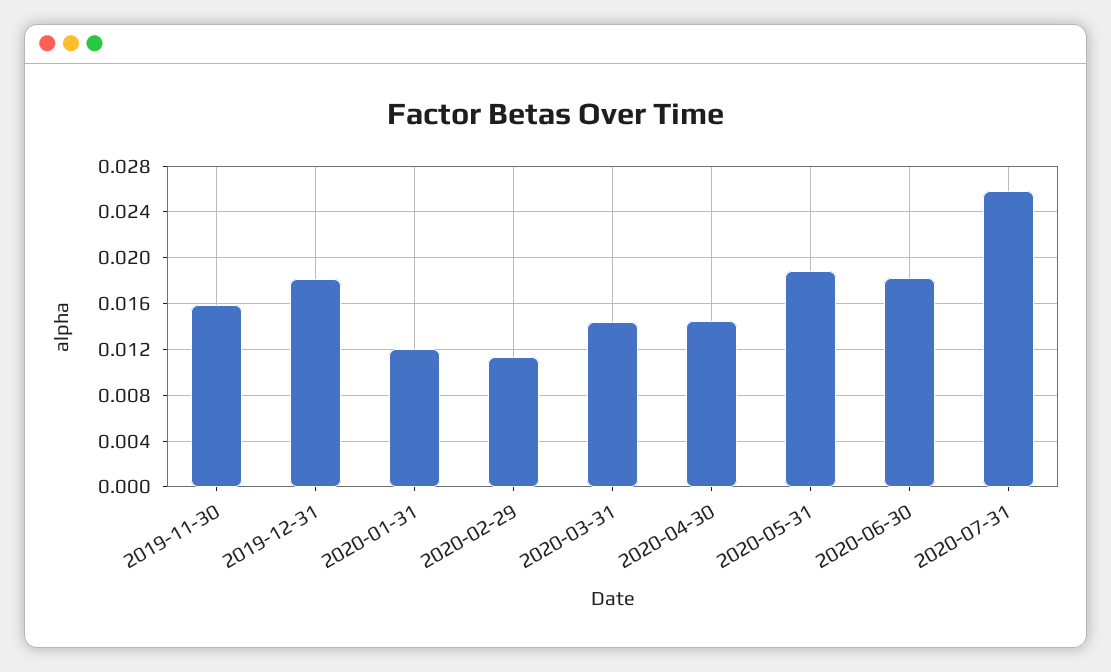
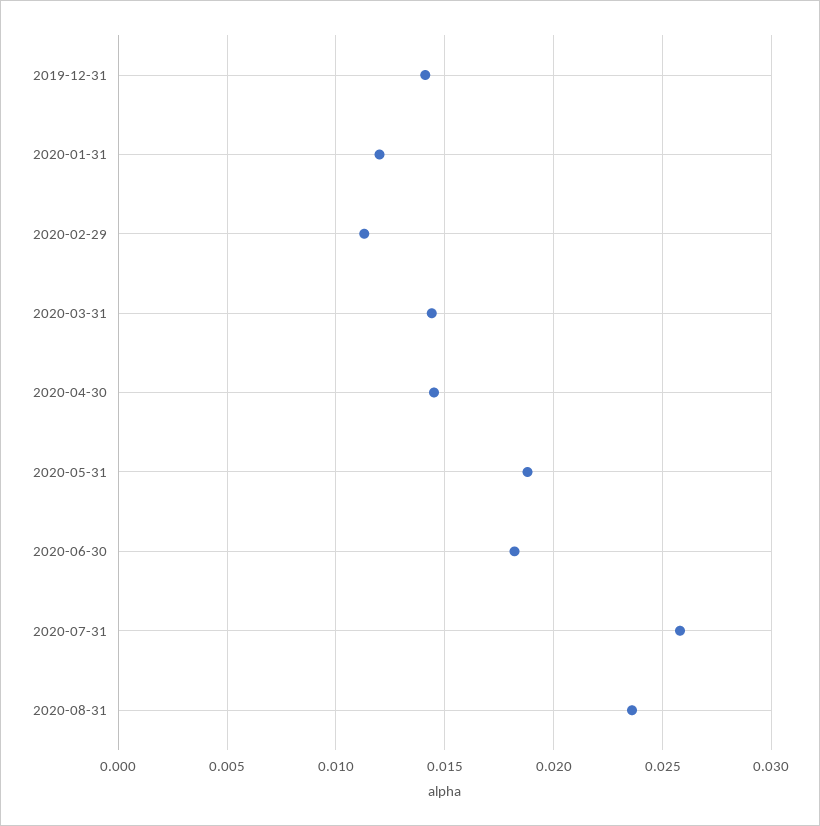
2019-11-30: 0.016 -> none
2019-12-31: 0.018 -> 0.014
2020-08-31: none -> 0.0235

